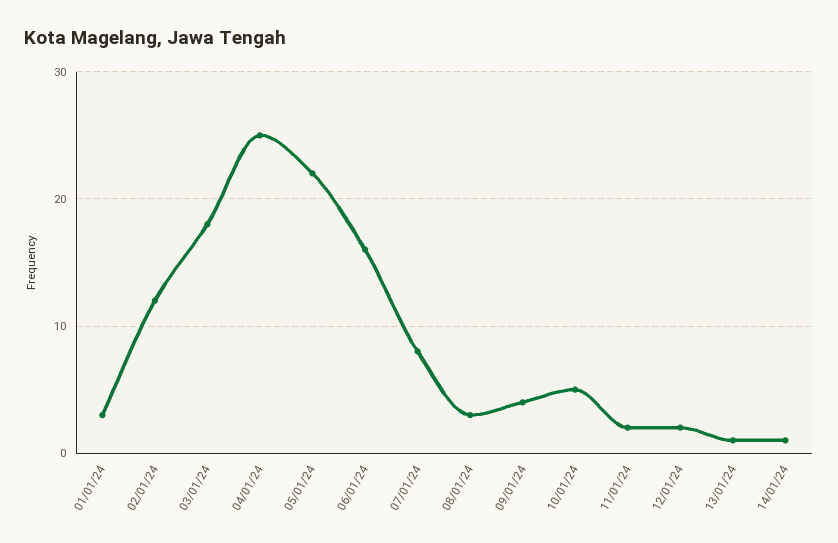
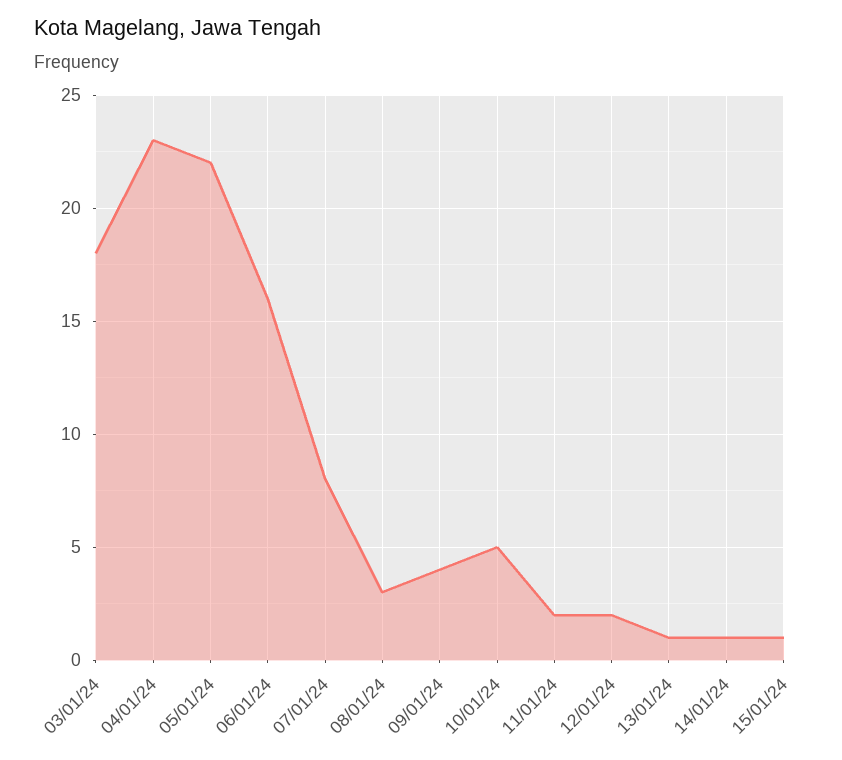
01/01/24: 3 -> none
02/01/24: 12 -> none
04/01/24: 25 -> 23
15/01/24: none -> 1

